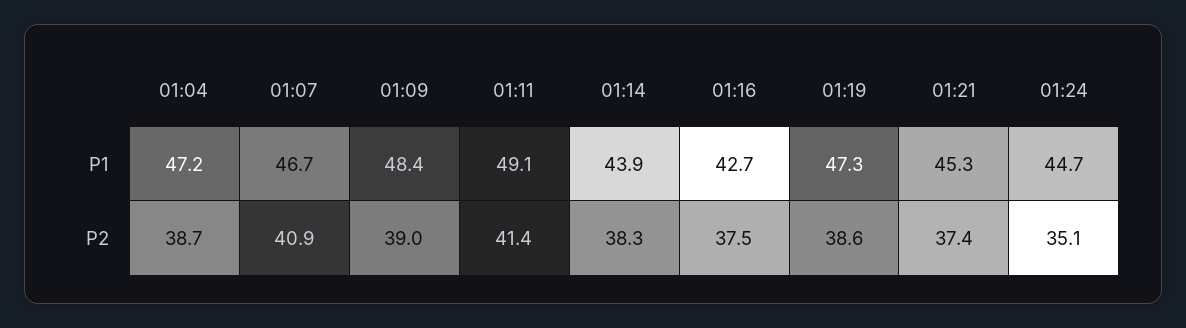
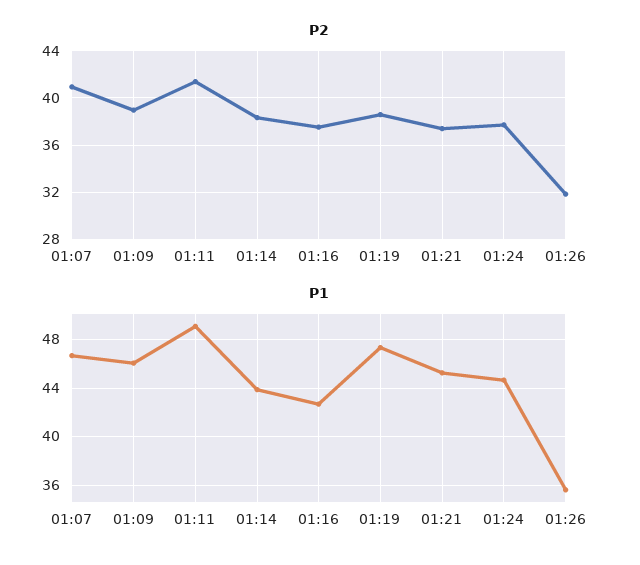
P1, 01:04: 47.2 -> none
P1, 01:09: 48.4 -> 46
P2, 01:04: 38.7 -> none
P2, 01:24: 35.1 -> 38
P2, 01:26: none -> 32
P1, 01:26: none -> 35.5

